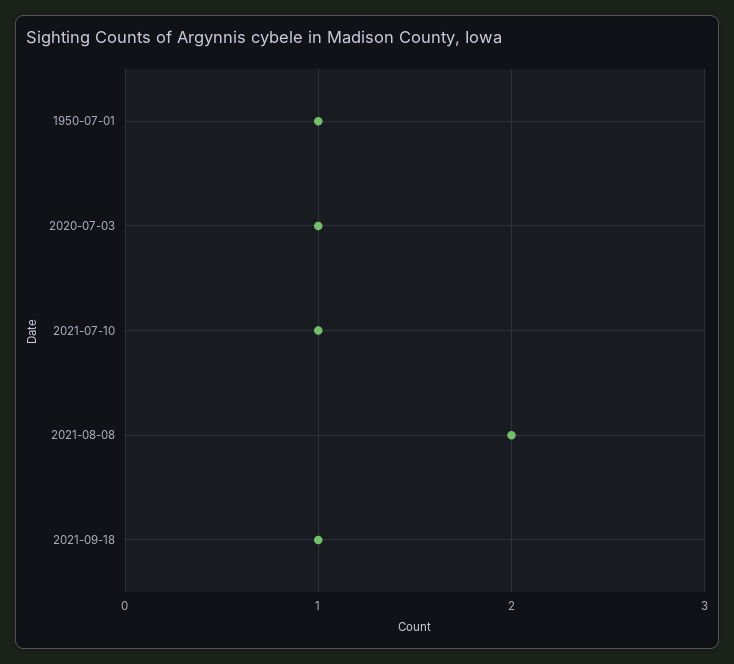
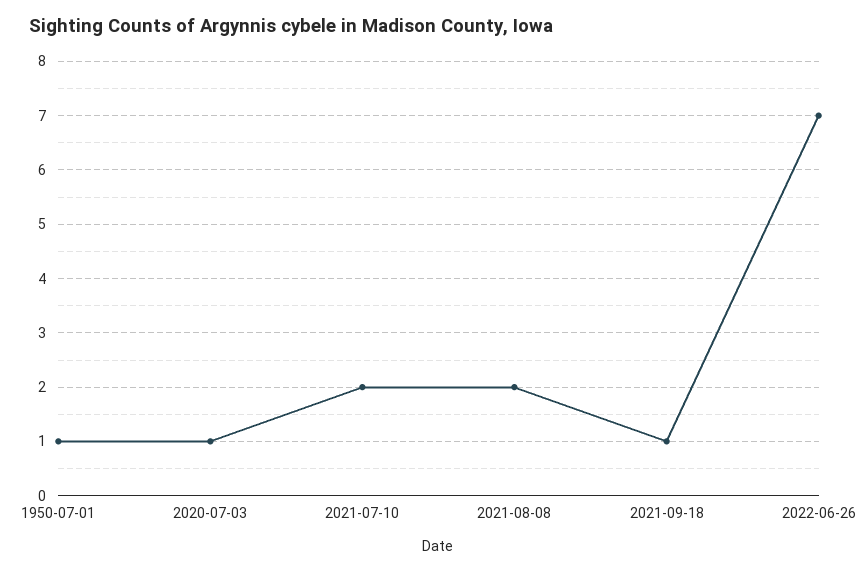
2021-07-10: 1 -> 2
2022-06-26: none -> 7

